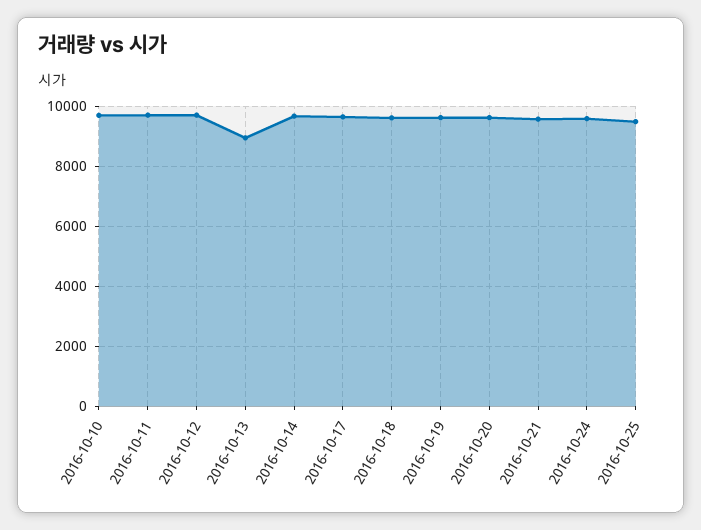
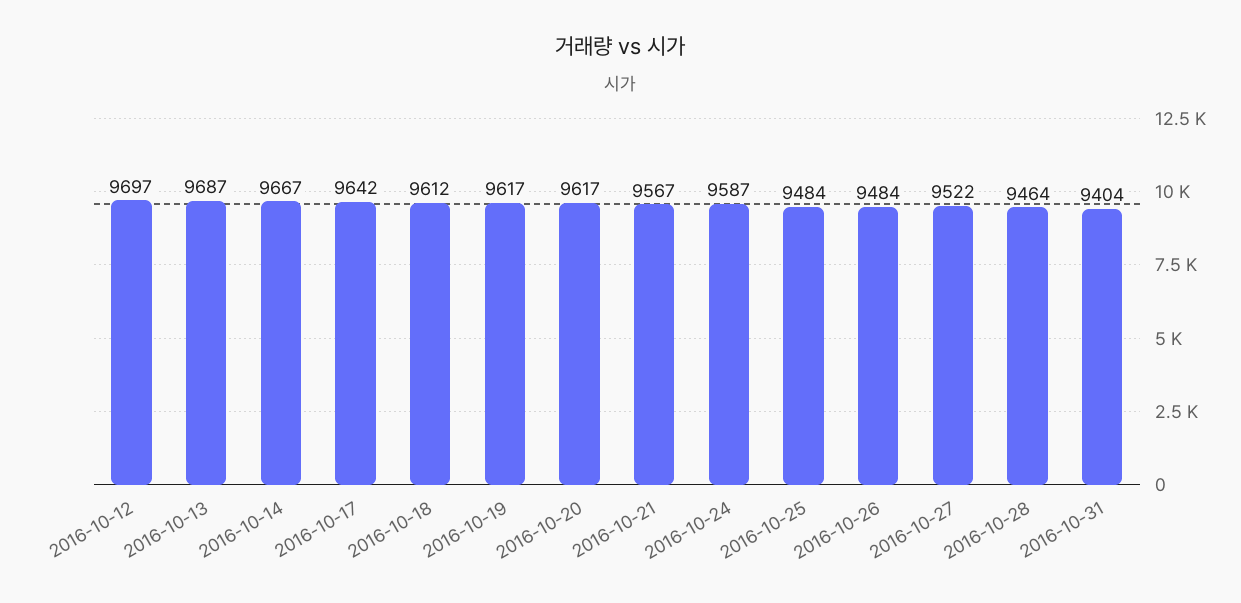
2016-10-10: 9750 -> none
2016-10-11: 9750 -> none
2016-10-13: 9000 -> 9687
2016-10-26: none -> 9484
2016-10-27: none -> 9522
2016-10-28: none -> 9464
2016-10-31: none -> 9404

